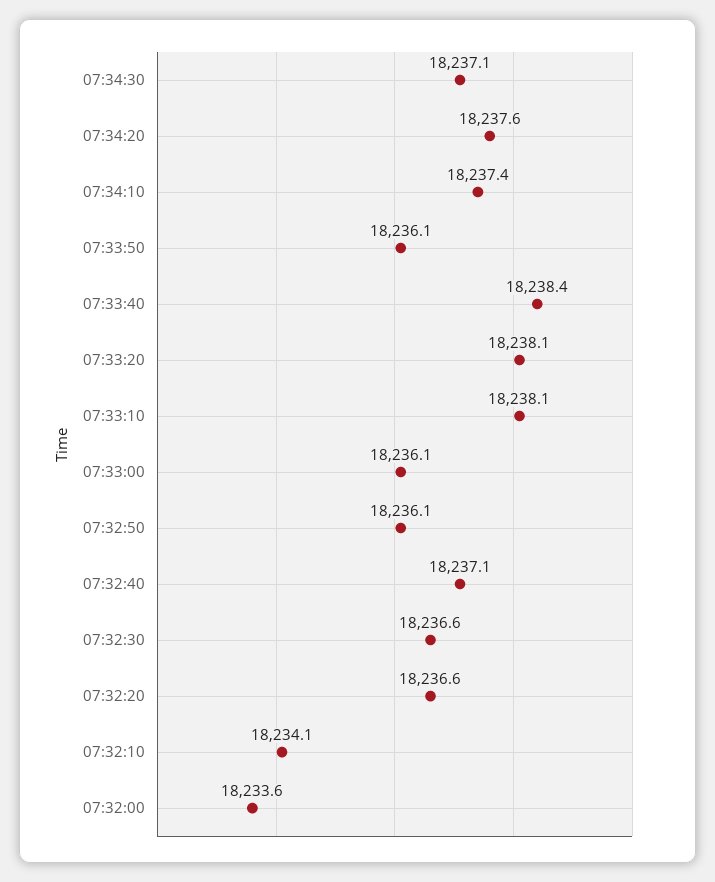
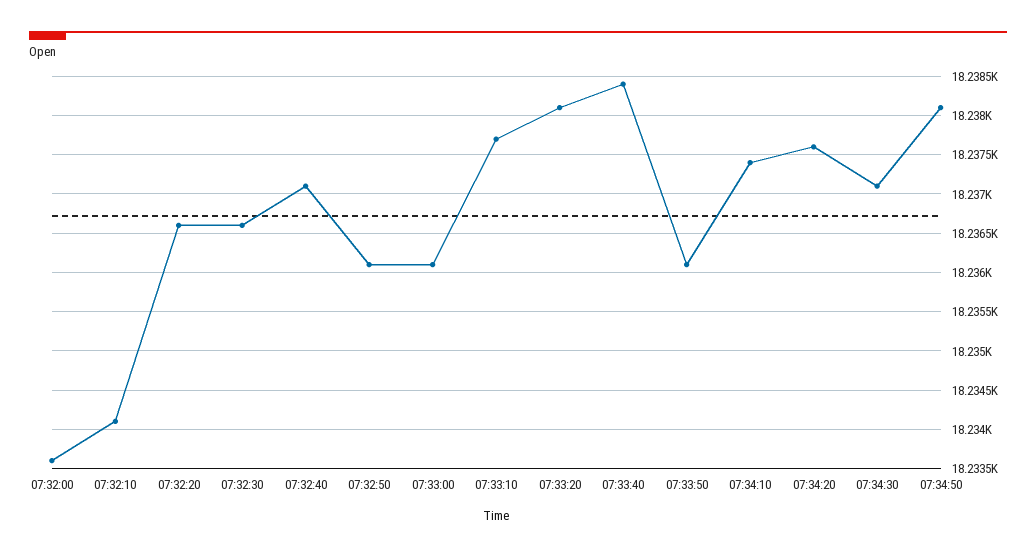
07:33:10: 18238.1 -> 18237.7
07:34:50: none -> 18238.1

